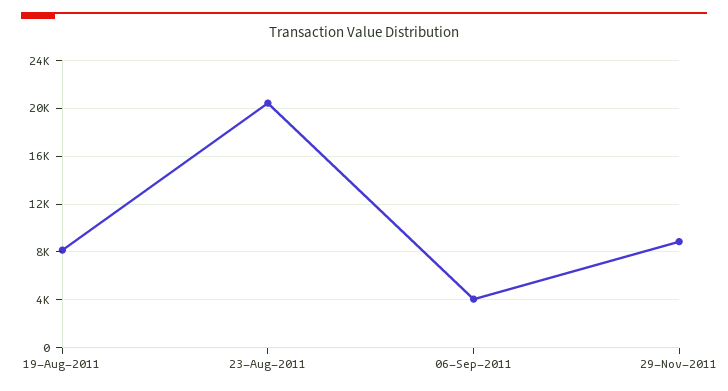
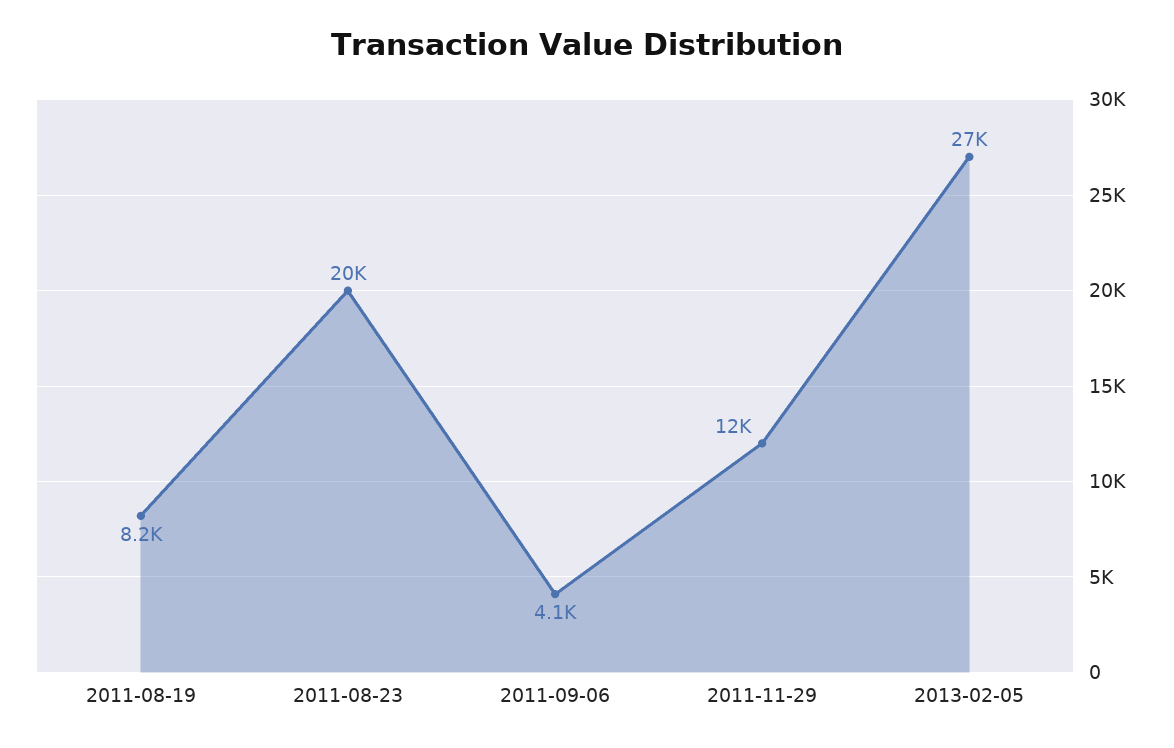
29-Nov-2011: 9000 -> 12000
2013-02-05: none -> 27000

